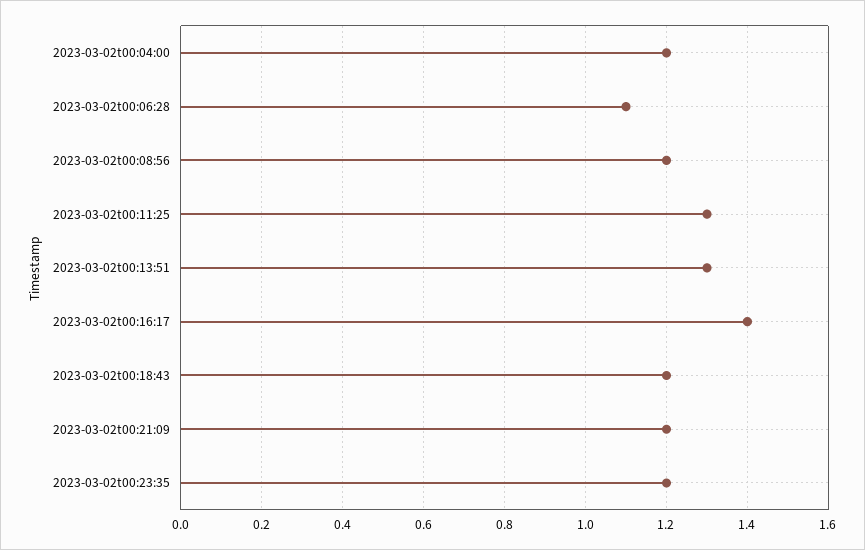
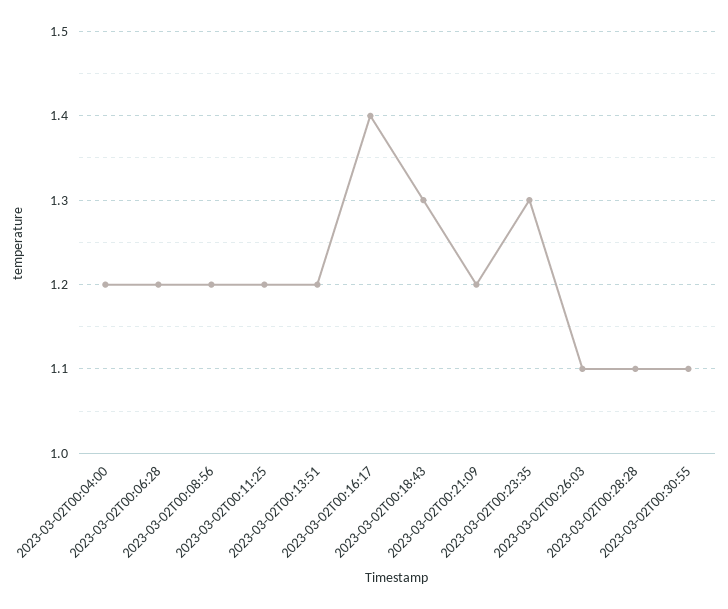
2023-03-02t00:06:28: 1.1 -> 1.2
2023-03-02t00:11:25: 1.3 -> 1.2
2023-03-02t00:13:51: 1.3 -> 1.2
2023-03-02t00:18:43: 1.2 -> 1.3
2023-03-02t00:23:35: 1.2 -> 1.3
2023-03-02T00:26:03: none -> 1.1
2023-03-02T00:28:28: none -> 1.1
2023-03-02T00:30:55: none -> 1.1

